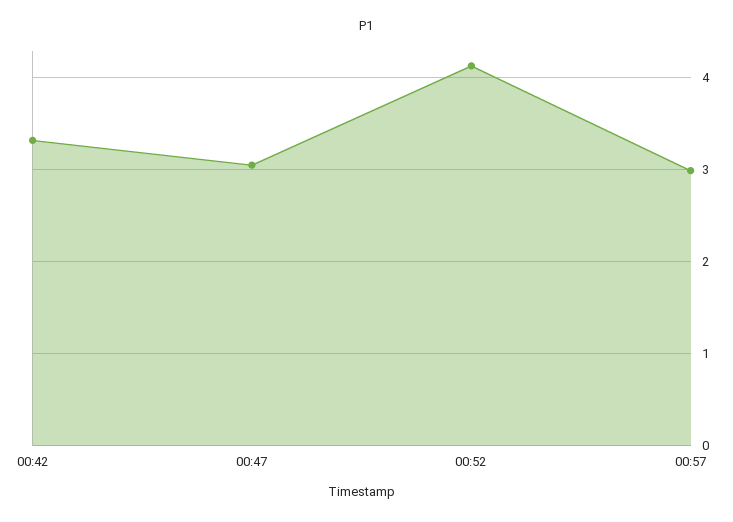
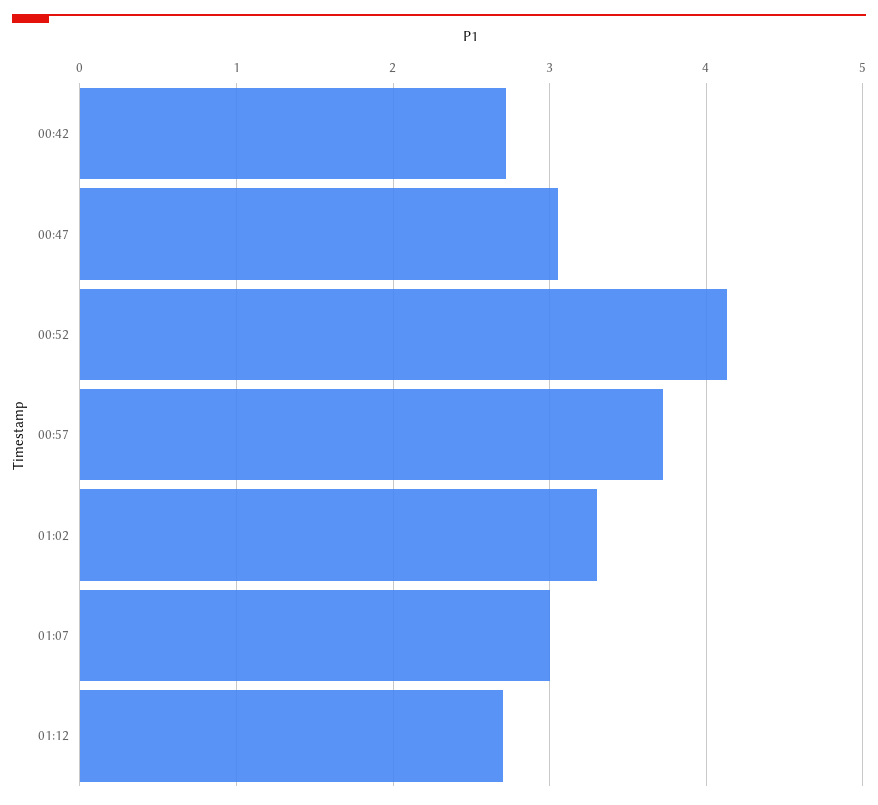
00:42: 3.3 -> 2.7
00:57: 3 -> 3.7
01:02: none -> 3.3
01:07: none -> 3
01:12: none -> 2.7

